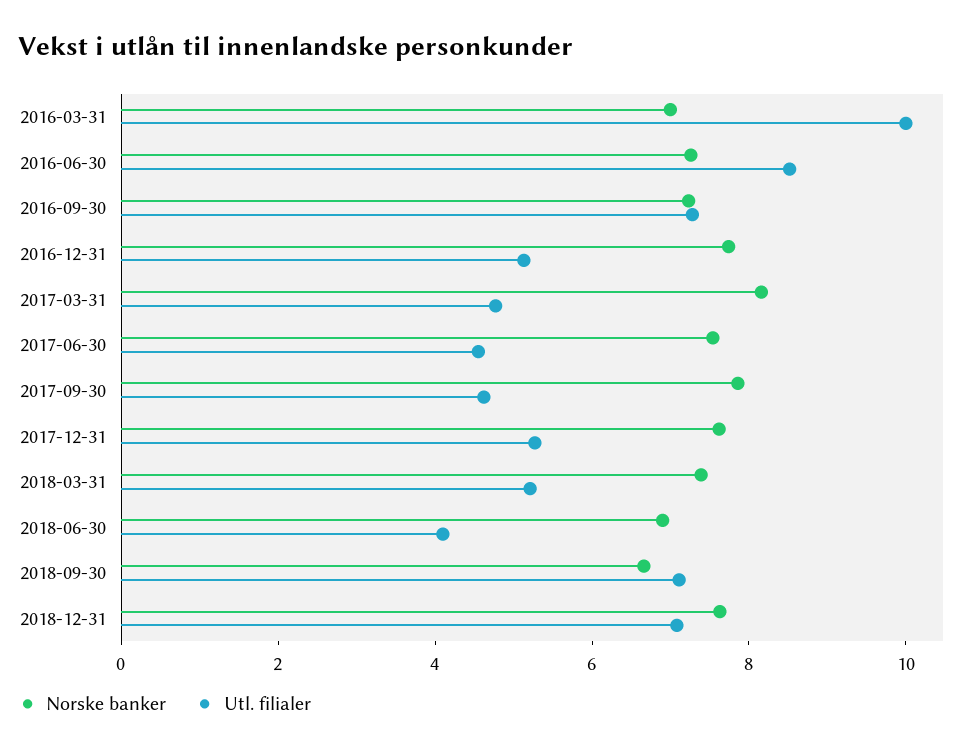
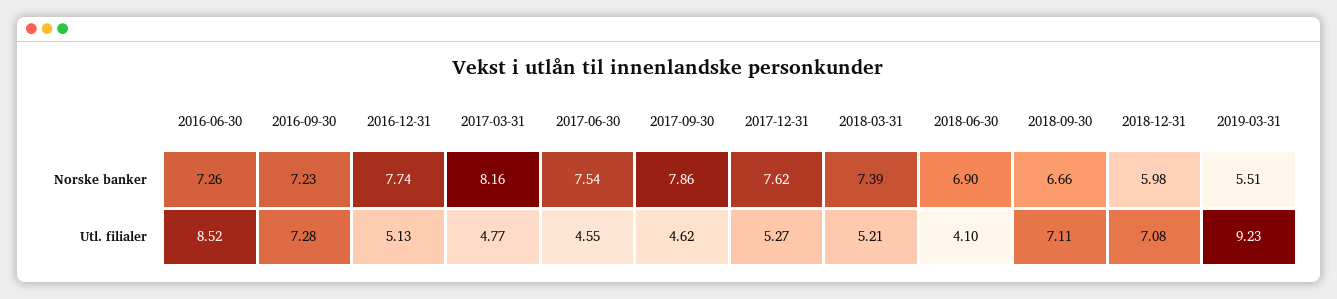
Norske banker, 2016-03-31: 7 -> none
Utl. filialer, 2016-03-31: 10 -> none
Norske banker, 2018-12-31: 7.5 -> 5.98
Norske banker, 2019-03-31: none -> 5.51
Utl. filialer, 2019-03-31: none -> 9.23

